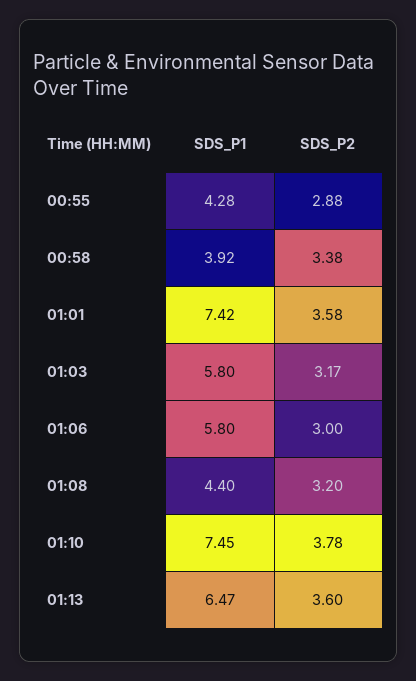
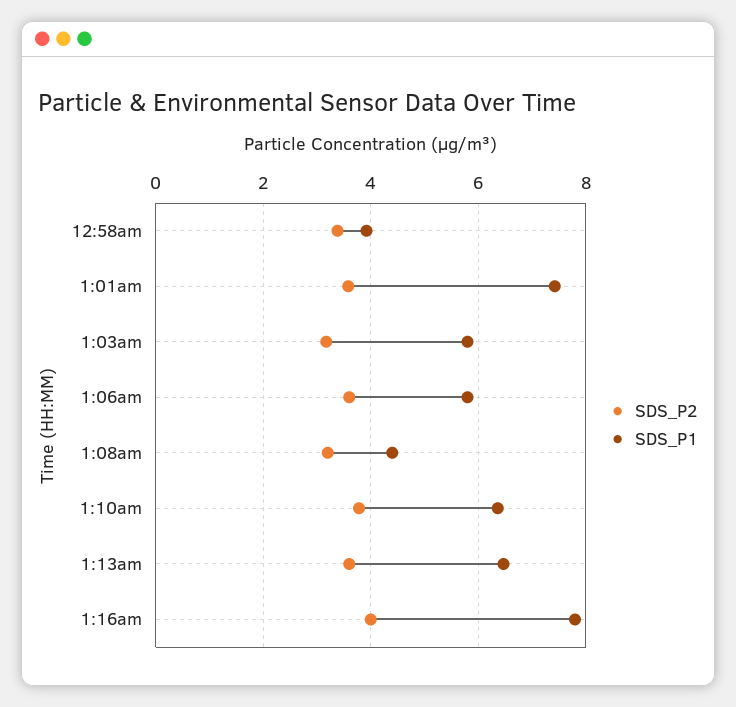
SDS_P1, 00:55: 4.28 -> none
SDS_P2, 00:55: 2.88 -> none
SDS_P2, 01:06: 3 -> 3.6
SDS_P1, 01:10: 7.45 -> 6.4
SDS_P2, 1:16am: none -> 4
SDS_P1, 1:16am: none -> 7.8

